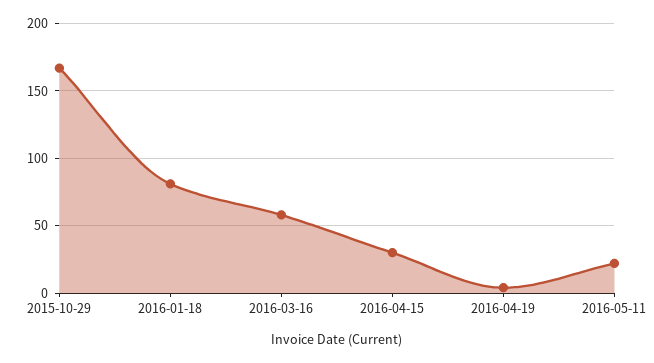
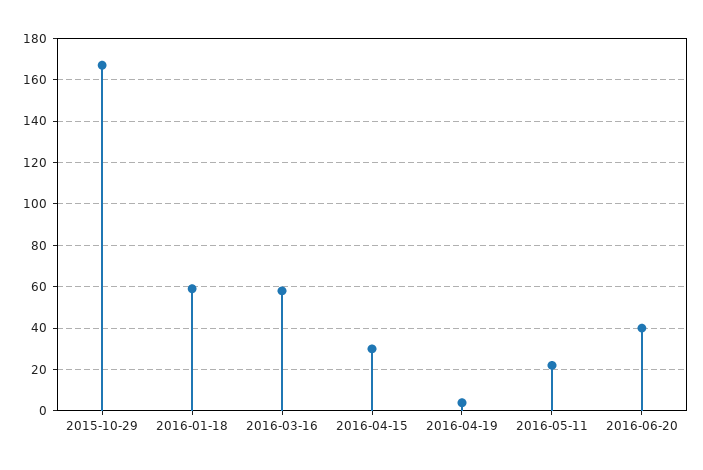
2016-01-18: 80 -> 60
2016-06-20: none -> 40

